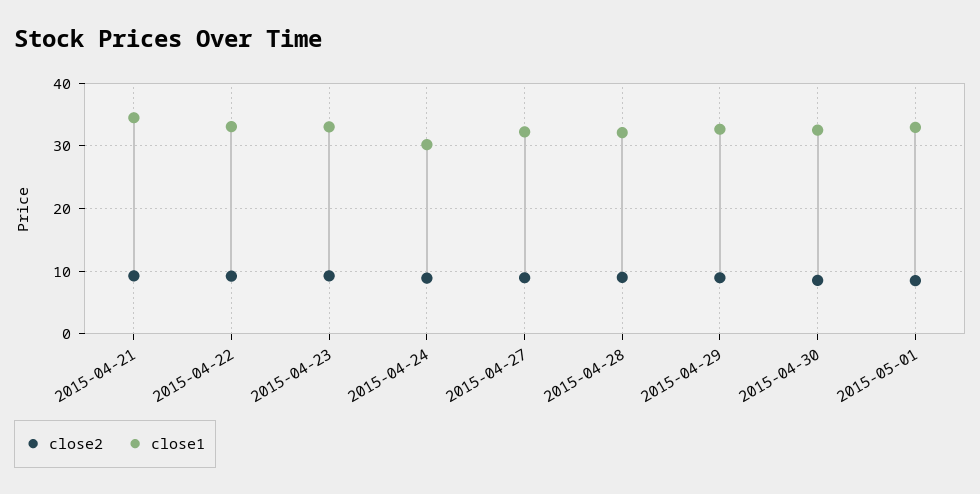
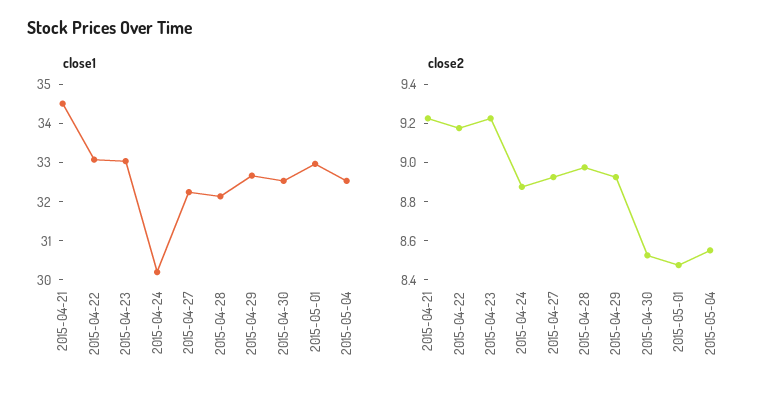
close1, 2015-05-04: none -> 32.5
close2, 2015-05-04: none -> 8.55

